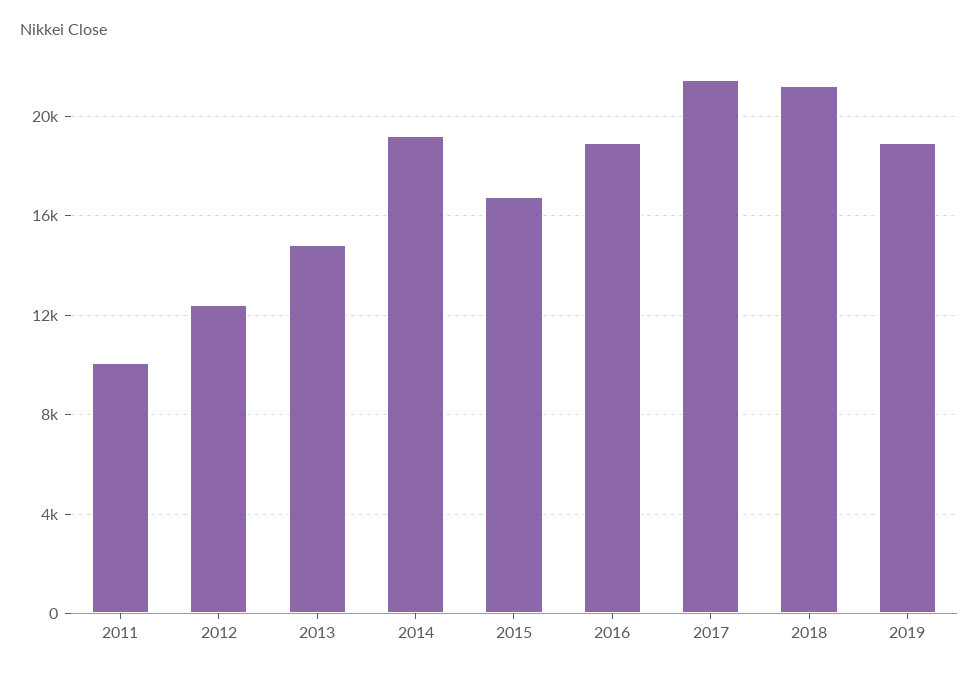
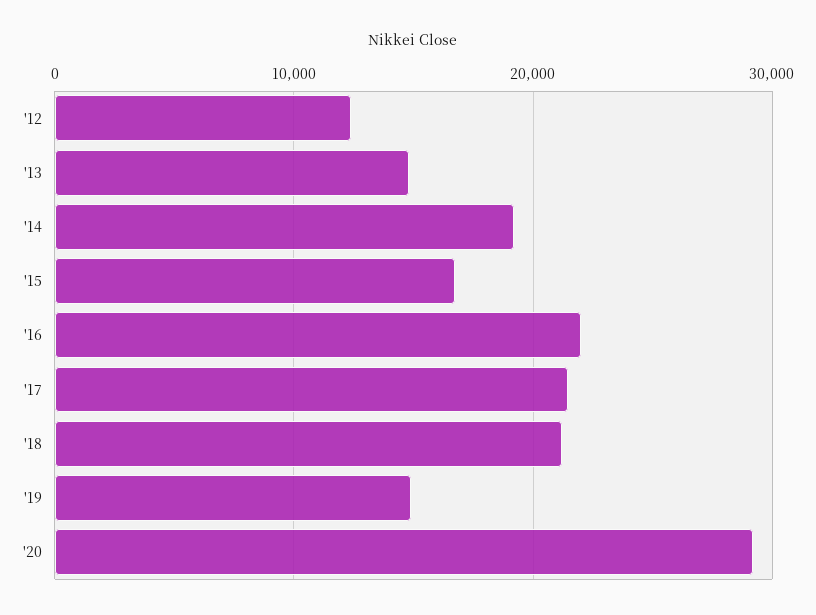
2011: 10000 -> none
2016: 19000 -> 22000
2019: 19000 -> 15000
'20: none -> 29000

